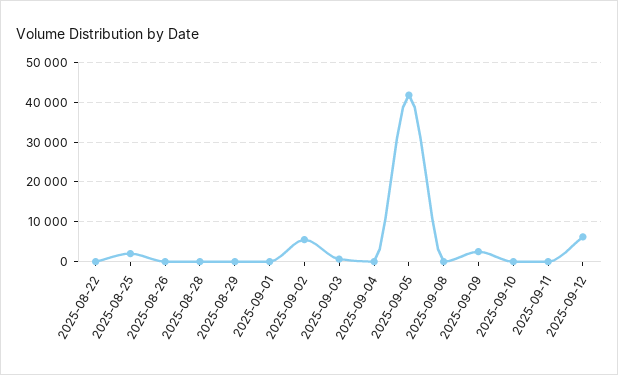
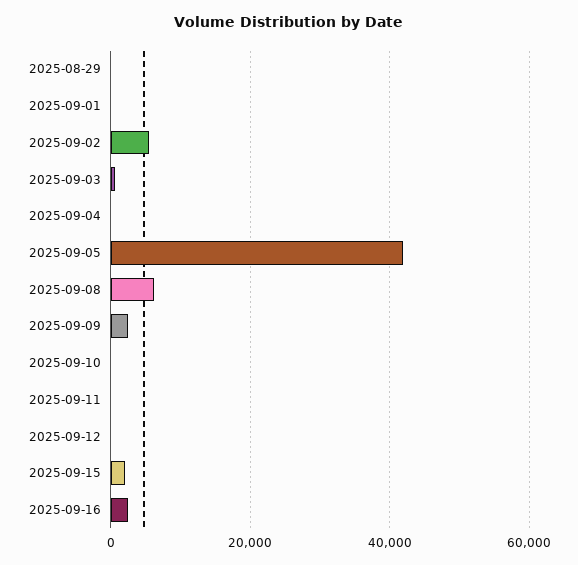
2025-08-22: 0 -> none
2025-08-25: 2000 -> none
2025-08-26: 0 -> none
2025-08-28: 0 -> none
2025-09-08: 0 -> 6000
2025-09-12: 6000 -> 0
2025-09-15: none -> 2000
2025-09-16: none -> 2000

